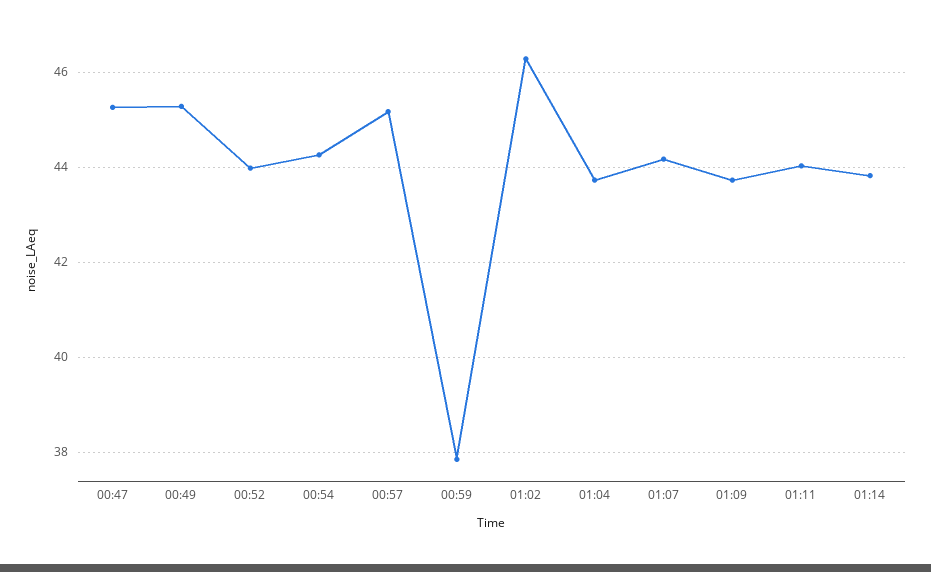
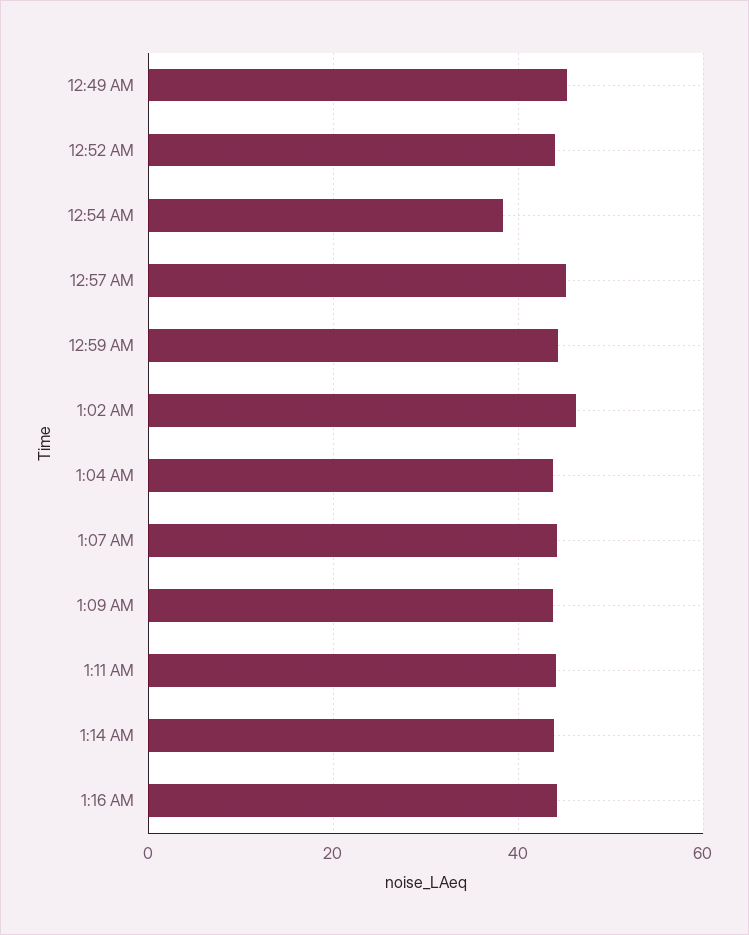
00:47: 45.2 -> none
00:54: 44.2 -> 38
00:59: 37.8 -> 44
1:16 AM: none -> 44

